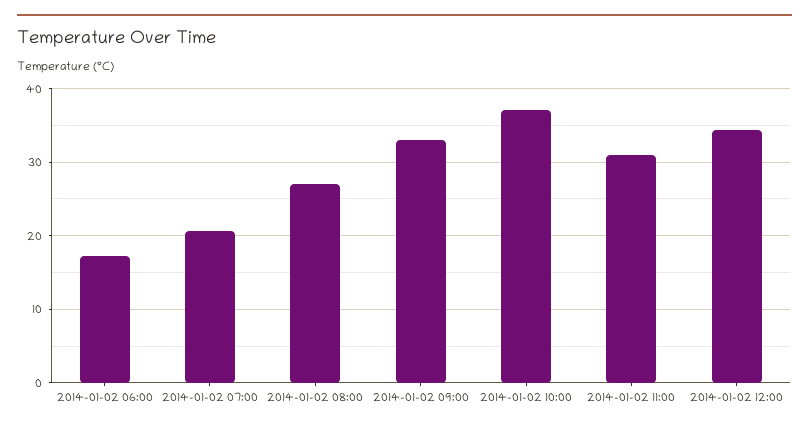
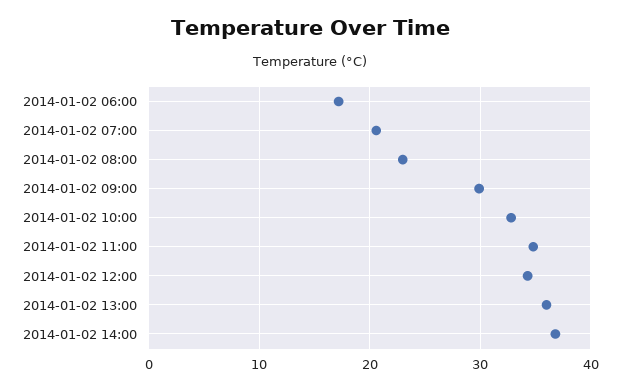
2014-01-02 08:00: 27 -> 23
2014-01-02 09:00: 33 -> 30
2014-01-02 10:00: 37 -> 33
2014-01-02 11:00: 31 -> 35
2014-01-02 13:00: none -> 36
2014-01-02 14:00: none -> 37

